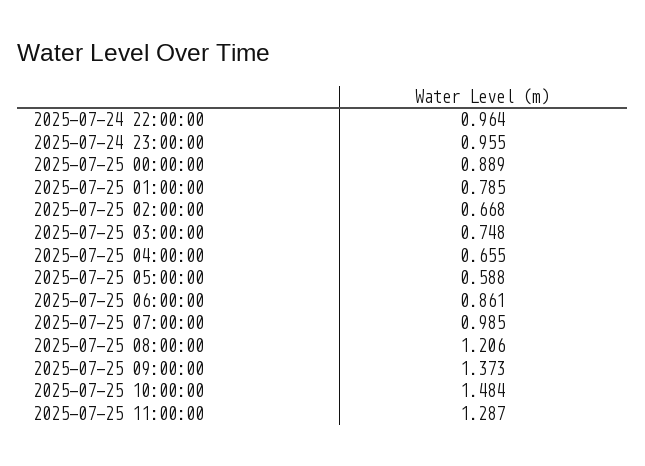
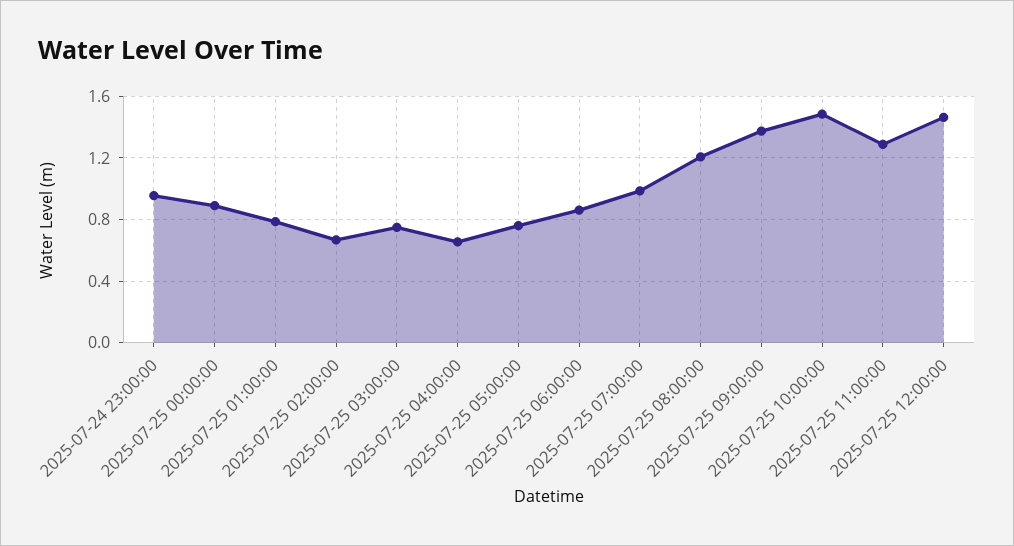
2025-07-24 22:00:00: 0.964 -> none
2025-07-25 05:00:00: 0.588 -> 0.75
2025-07-25 12:00:00: none -> 1.45

